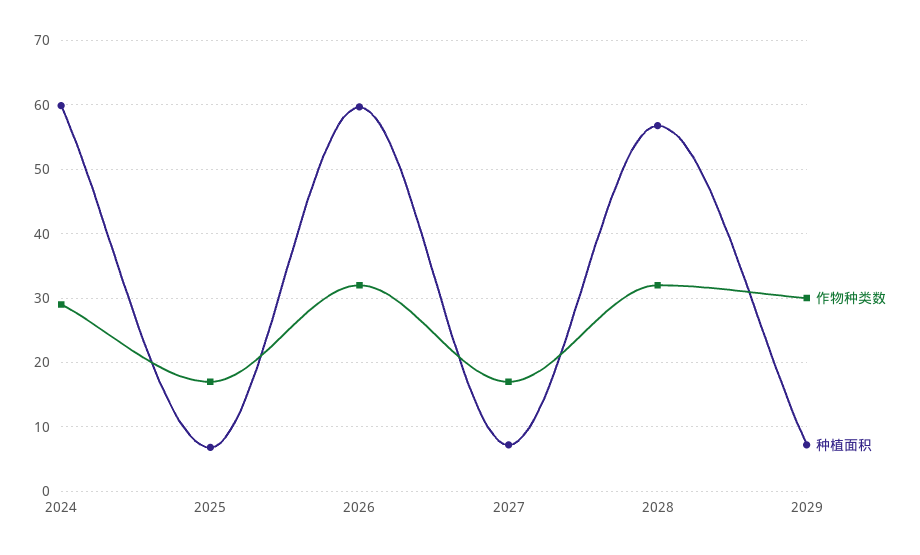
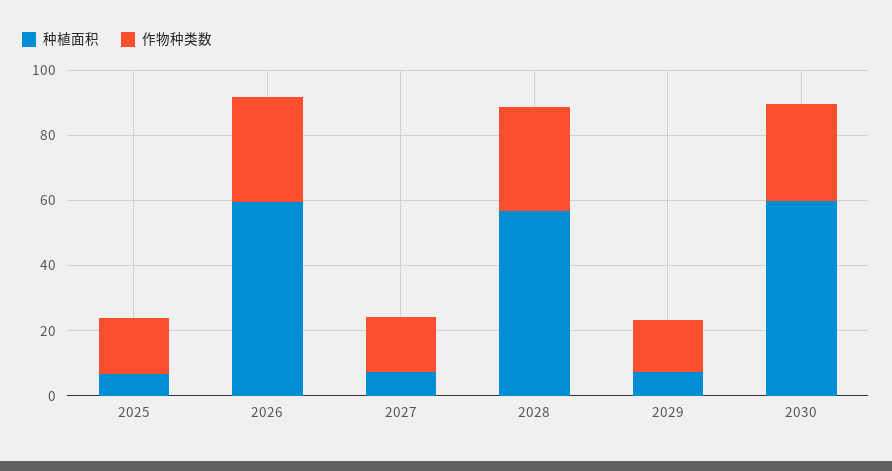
作物种类数, 2024: 29 -> none
种植面积, 2024: 60 -> none
作物种类数, 2029: 30 -> 15
种植面积, 2030: none -> 60
作物种类数, 2030: none -> 30

